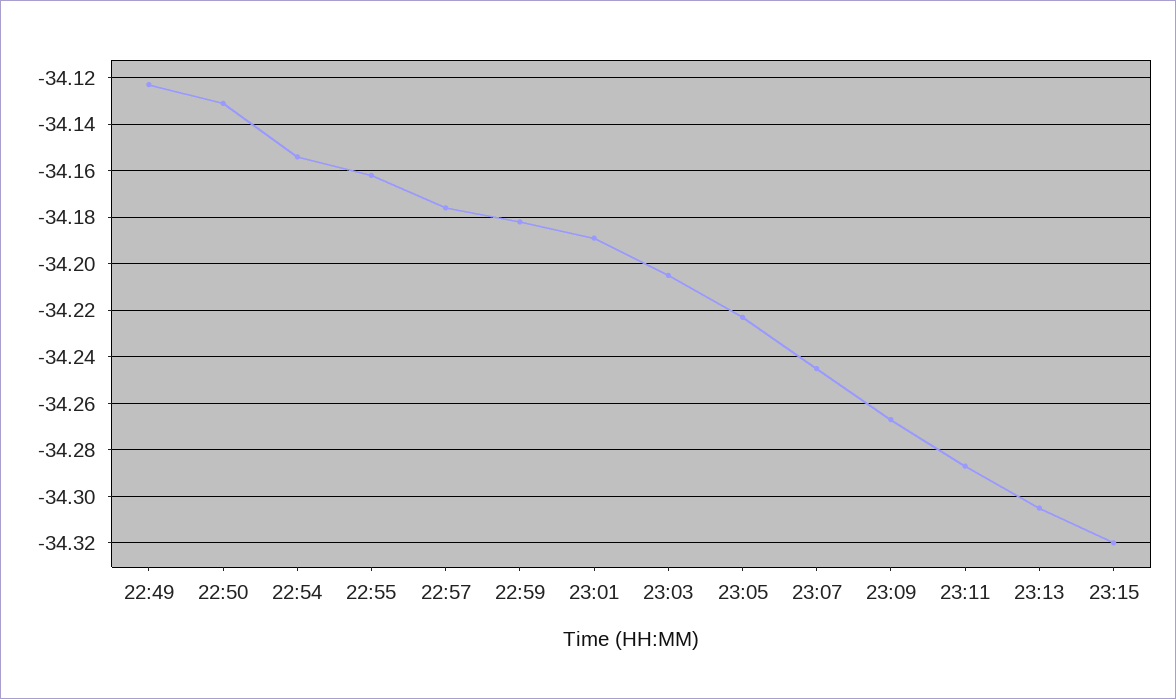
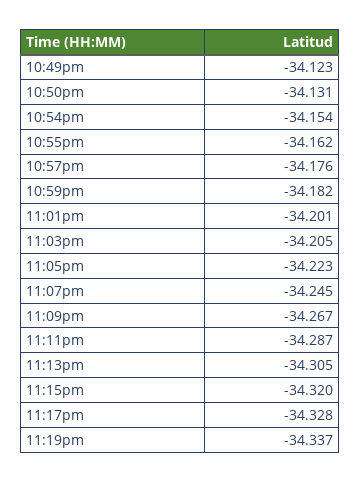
23:01: -34.19 -> -34.201
11:17pm: none -> -34.328
11:19pm: none -> -34.337

